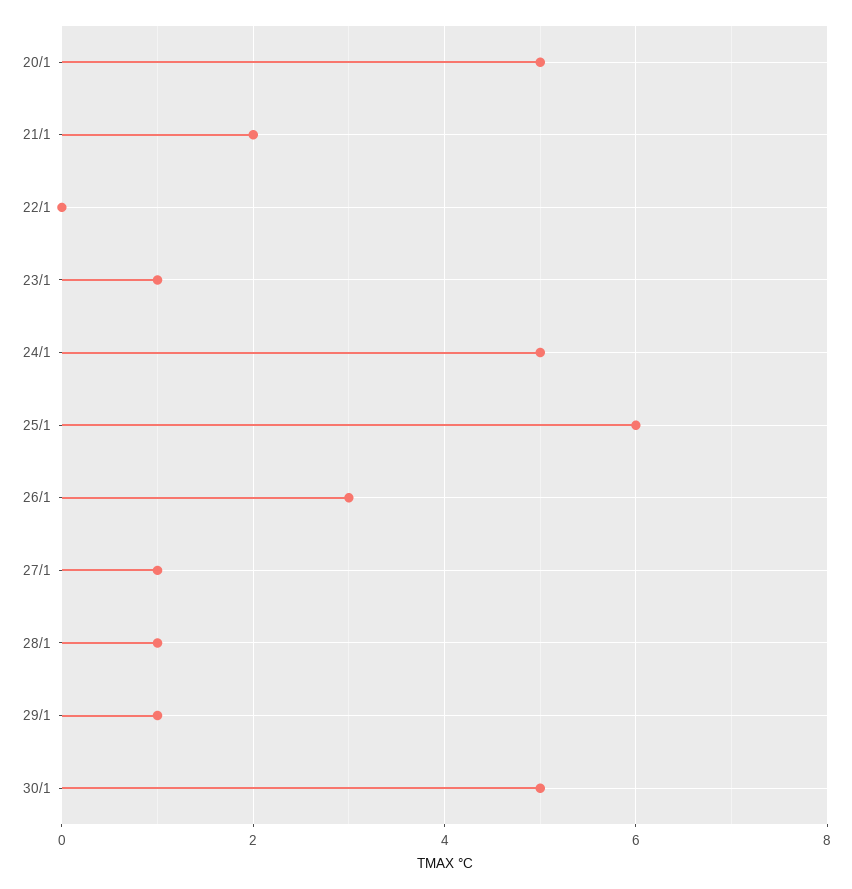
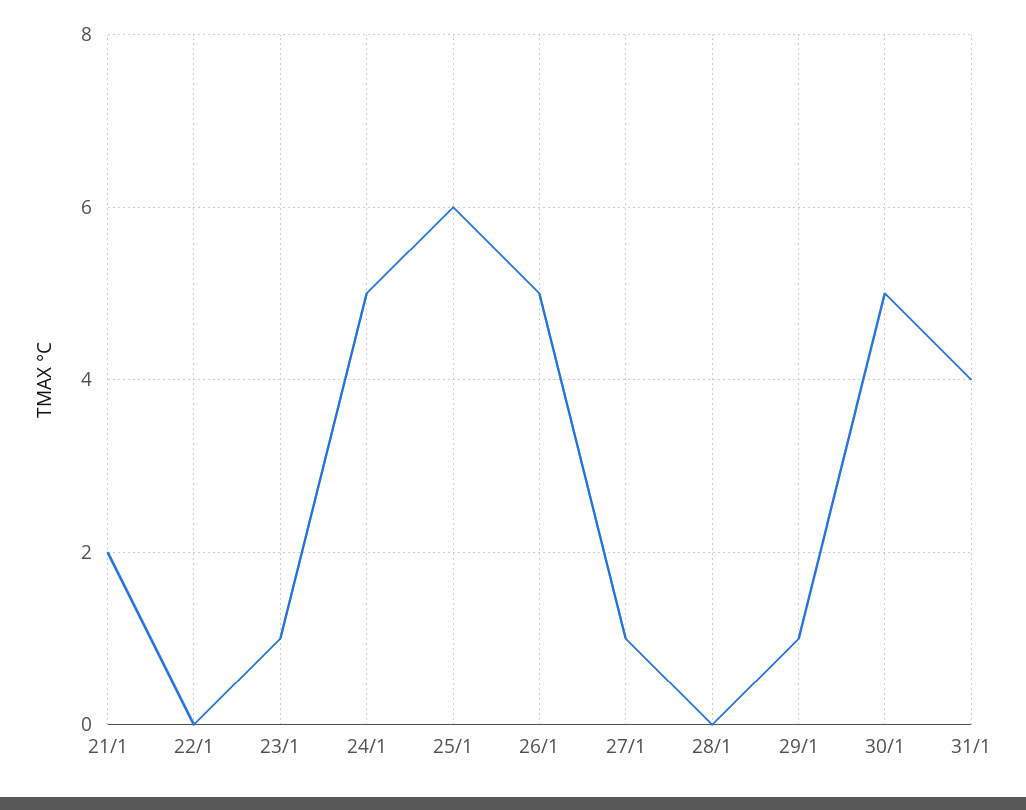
20/1: 5 -> none
26/1: 3 -> 5
28/1: 1 -> 0
31/1: none -> 4

